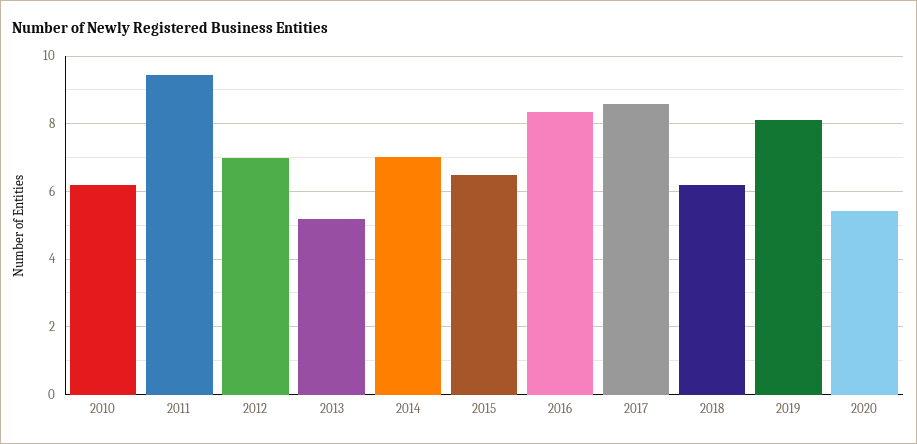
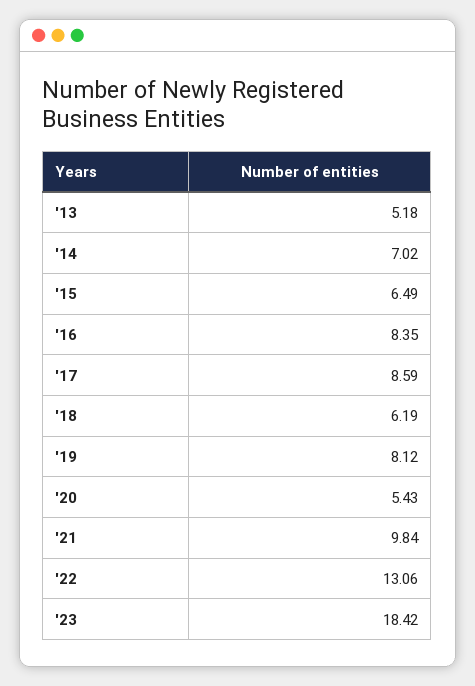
2010: 6.2 -> none
2011: 9.4 -> none
2012: 7 -> none
'21: none -> 9.84
'22: none -> 13.06
'23: none -> 18.42

